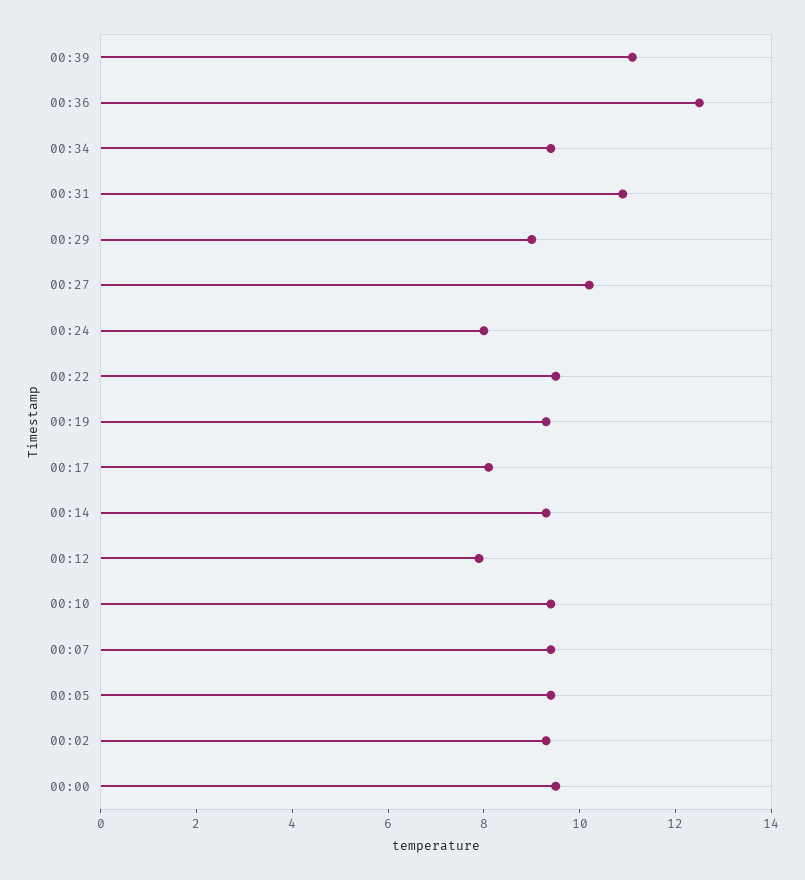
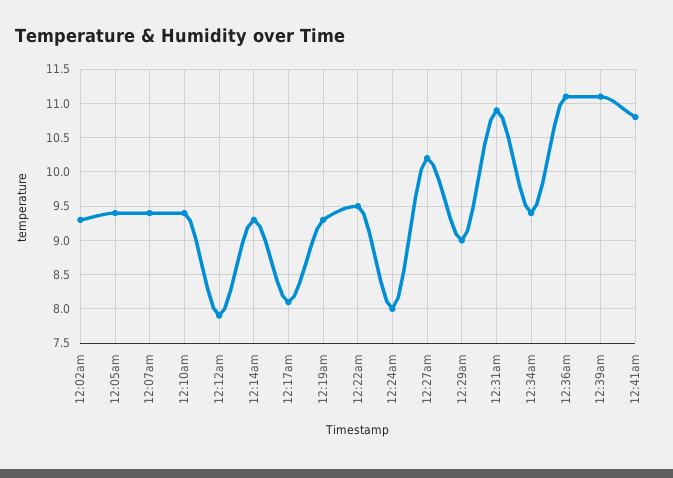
00:36: 12.5 -> 11.1
00:00: 9.5 -> none
12:41am: none -> 10.8

